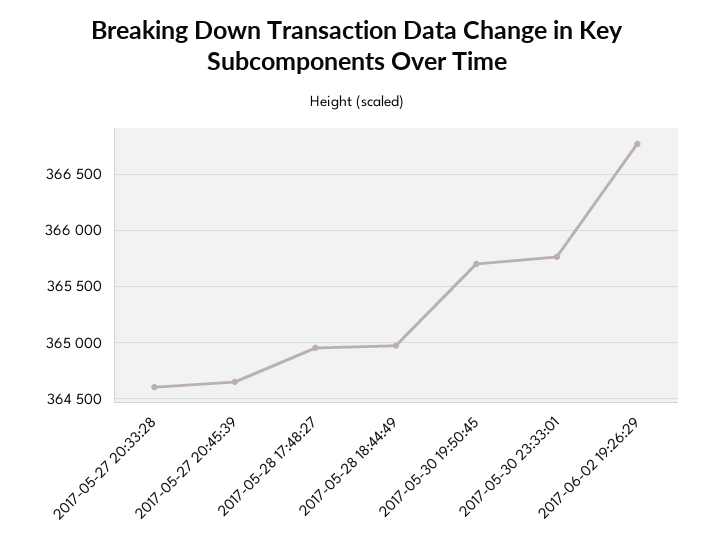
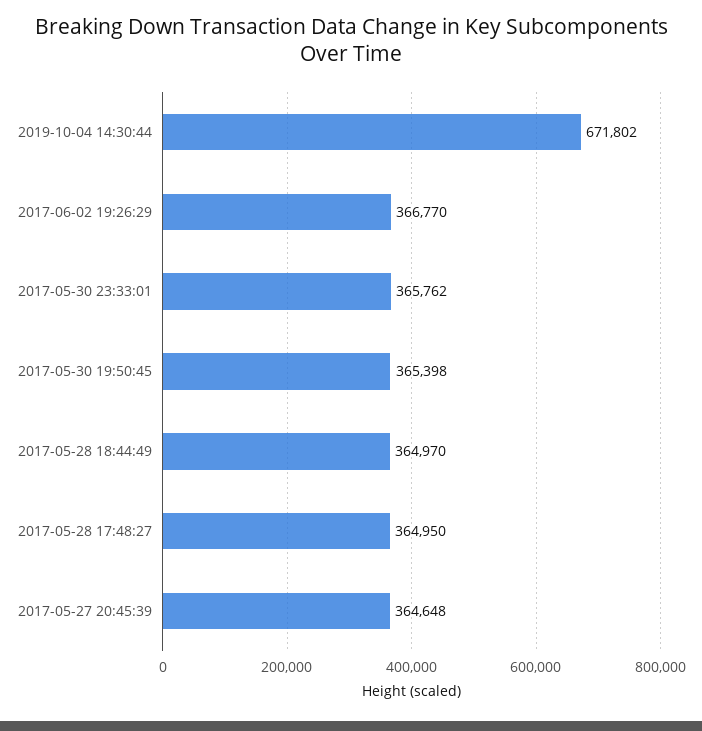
2017-05-27 20:33:28: 364600 -> none
2017-05-30 19:50:45: 365700 -> 365398
2019-10-04 14:30:44: none -> 671802

